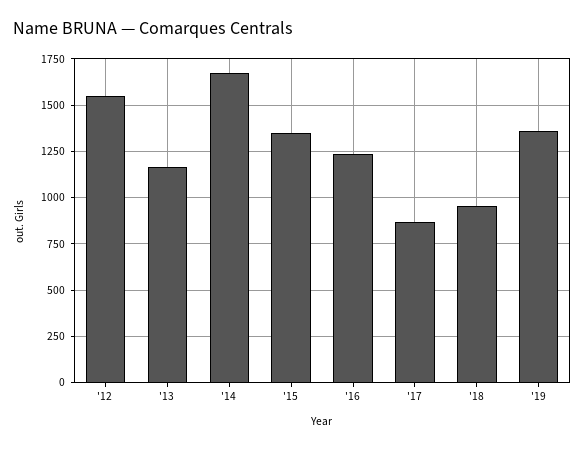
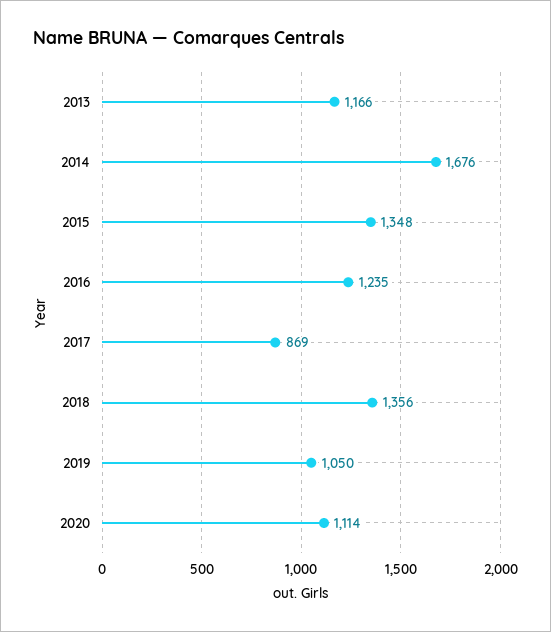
'12: 1550 -> none
'18: 950 -> 1356
'19: 1350 -> 1050
2020: none -> 1114

